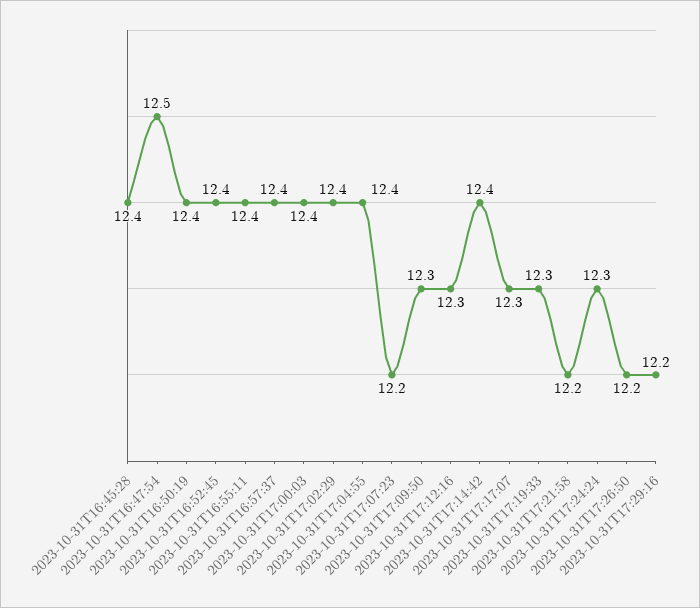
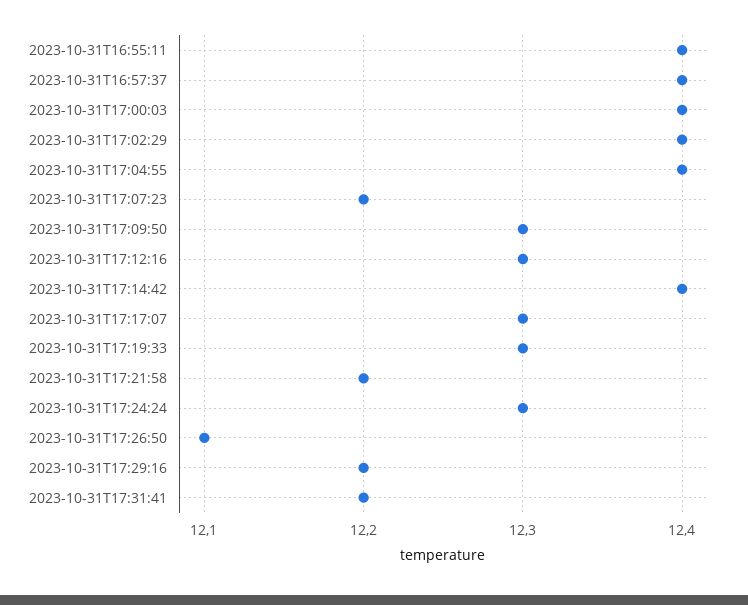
2023-10-31T16:45:28: 12.4 -> none
2023-10-31T16:47:54: 12.5 -> none
2023-10-31T16:50:19: 12.4 -> none
2023-10-31T16:52:45: 12.4 -> none
2023-10-31T17:26:50: 12.2 -> 12.1
2023-10-31T17:31:41: none -> 12.2

